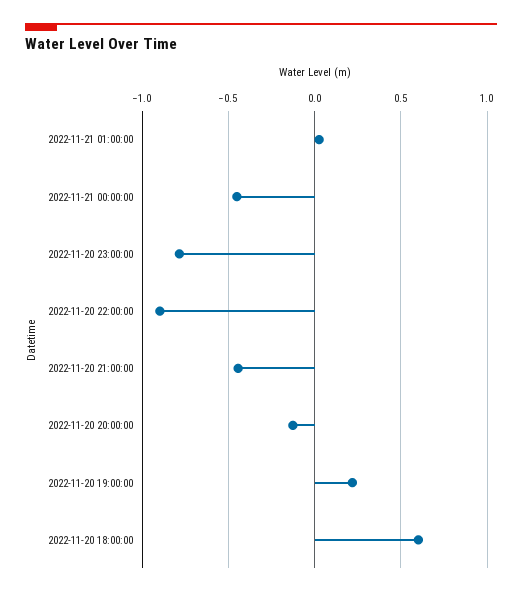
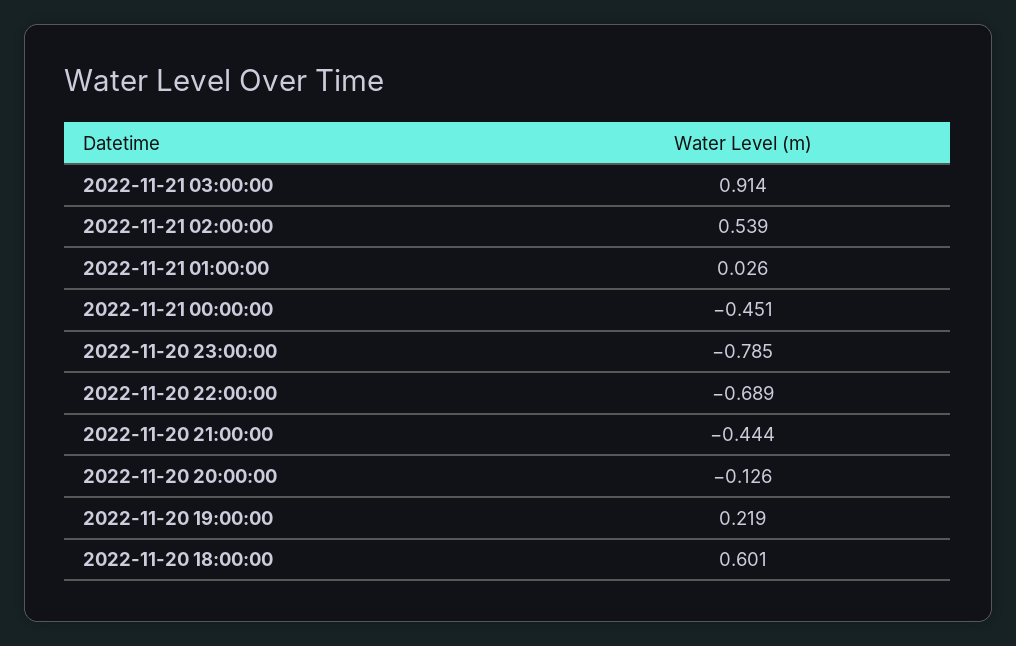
2022-11-20 22:00:00: -0.9 -> -0.689
2022-11-21 03:00:00: none -> 0.914
2022-11-21 02:00:00: none -> 0.539

